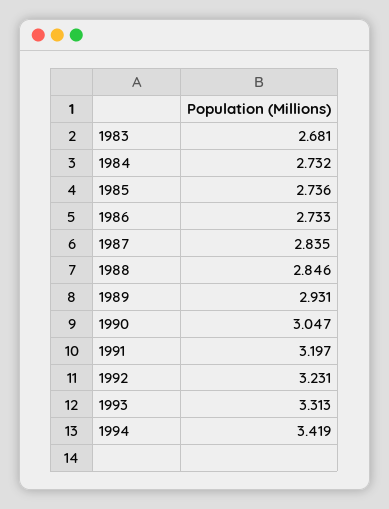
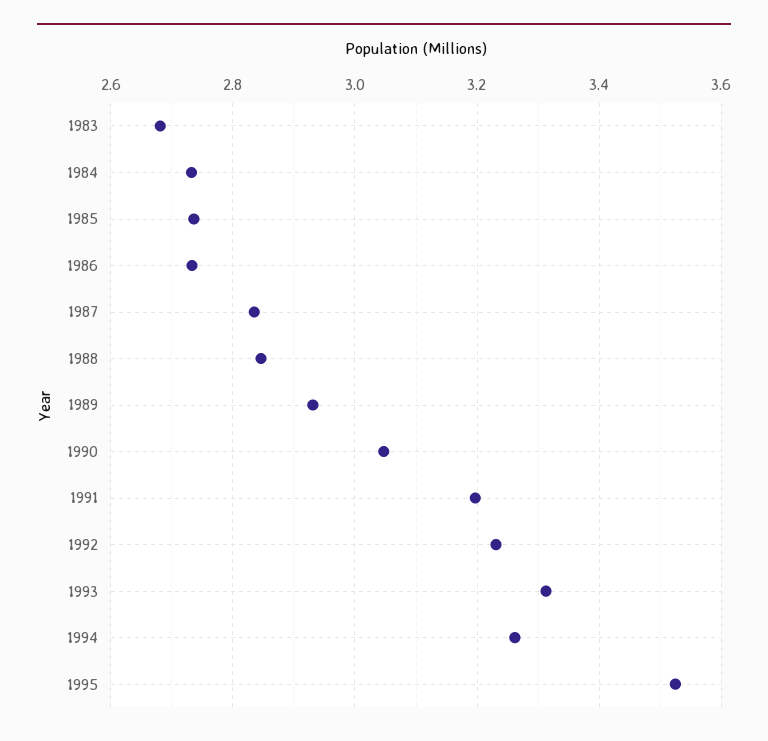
1994: 3.419 -> 3.26
1995: none -> 3.52

